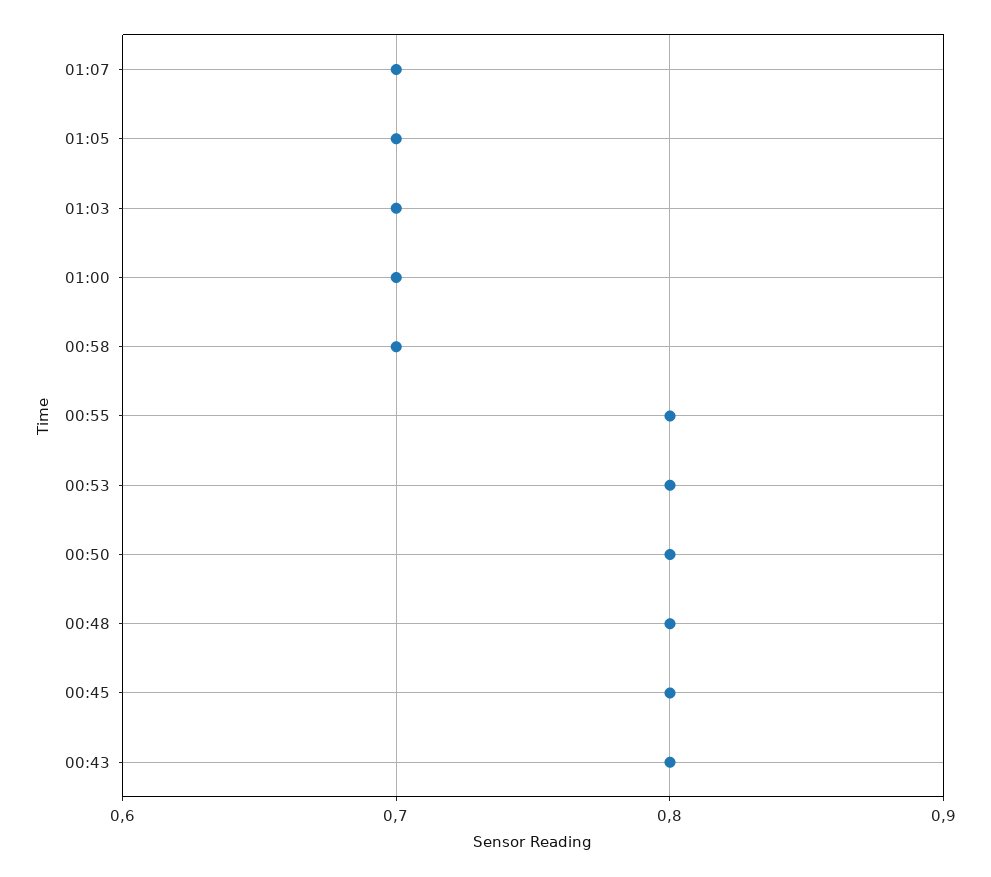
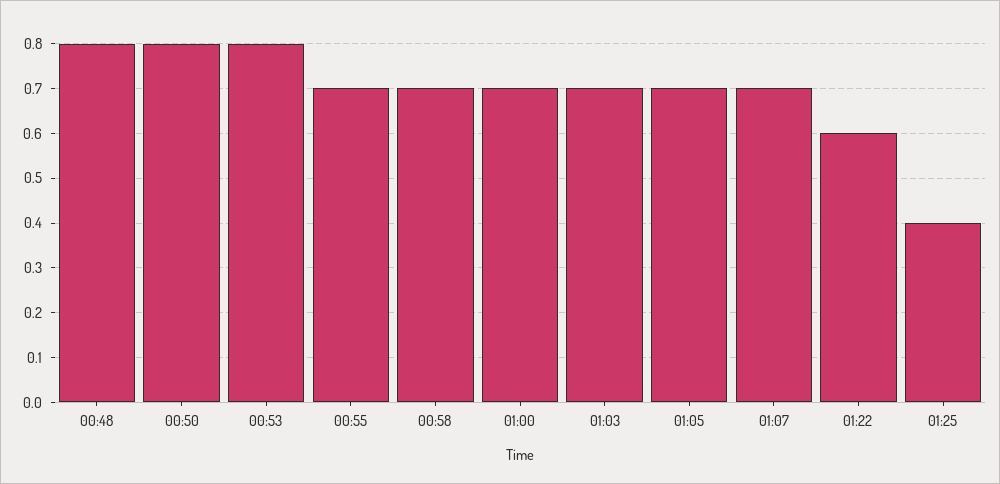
00:55: 0.8 -> 0.7
00:45: 0.8 -> none
00:43: 0.8 -> none
01:22: none -> 0.6
01:25: none -> 0.4

